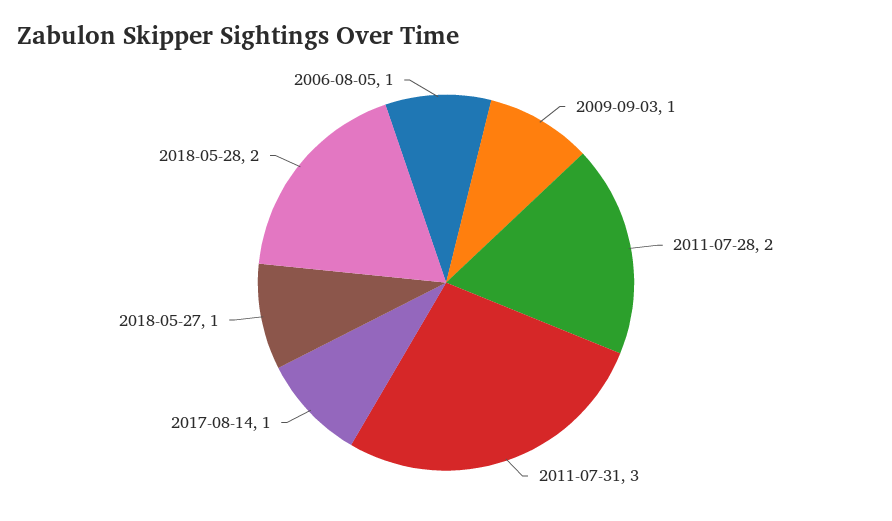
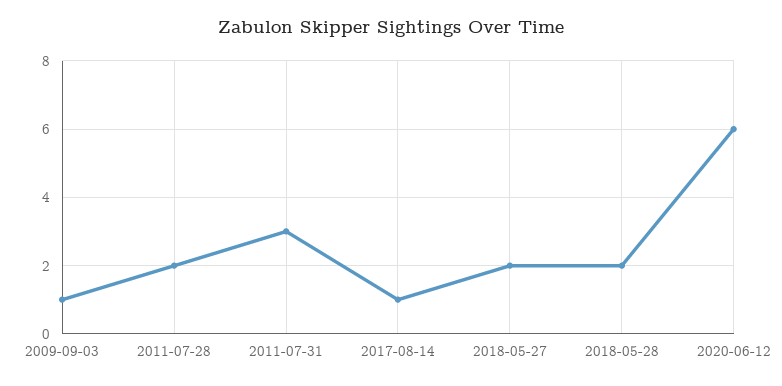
2018-05-27: 1 -> 2
2006-08-05: 1 -> none
2020-06-12: none -> 6

